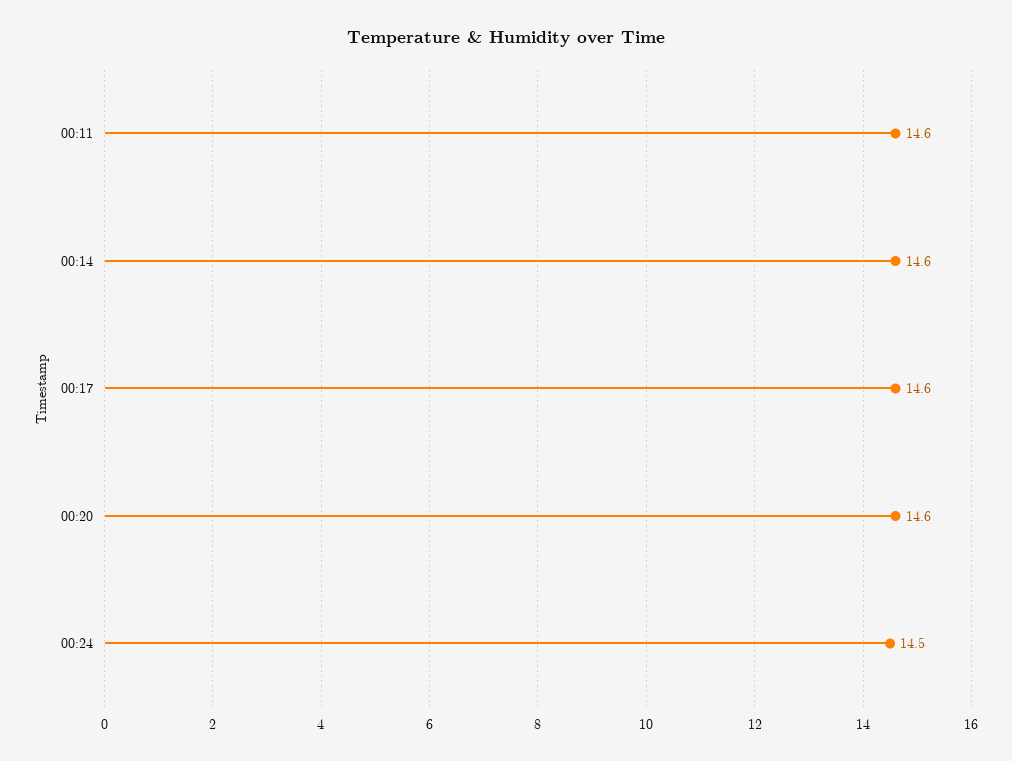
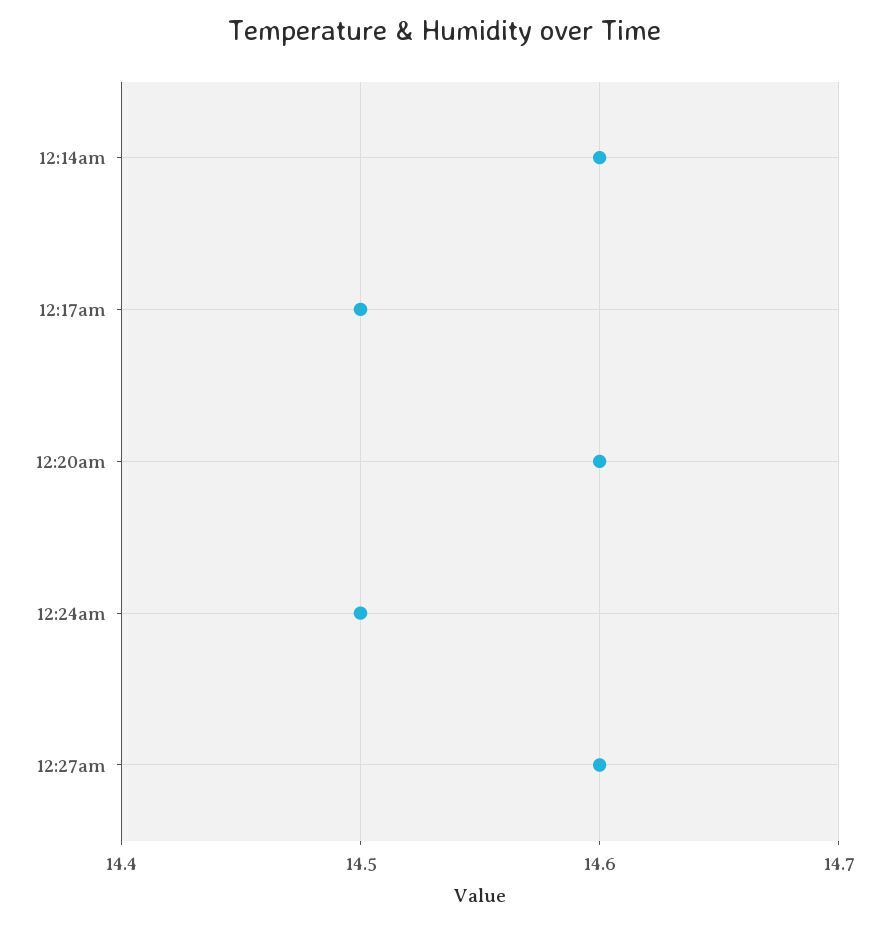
00:11: 14.6 -> none
00:17: 14.6 -> 14.5
12:27am: none -> 14.6

